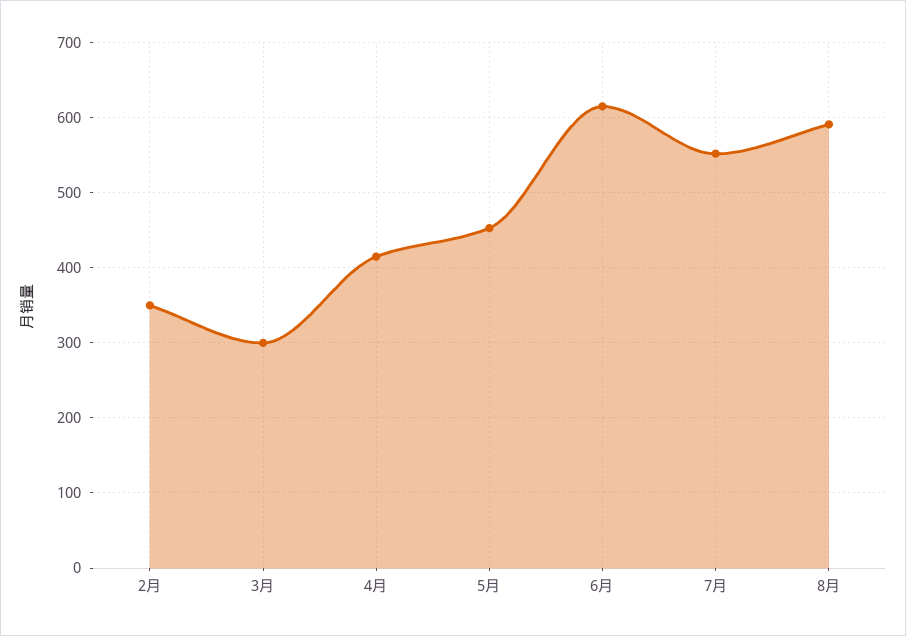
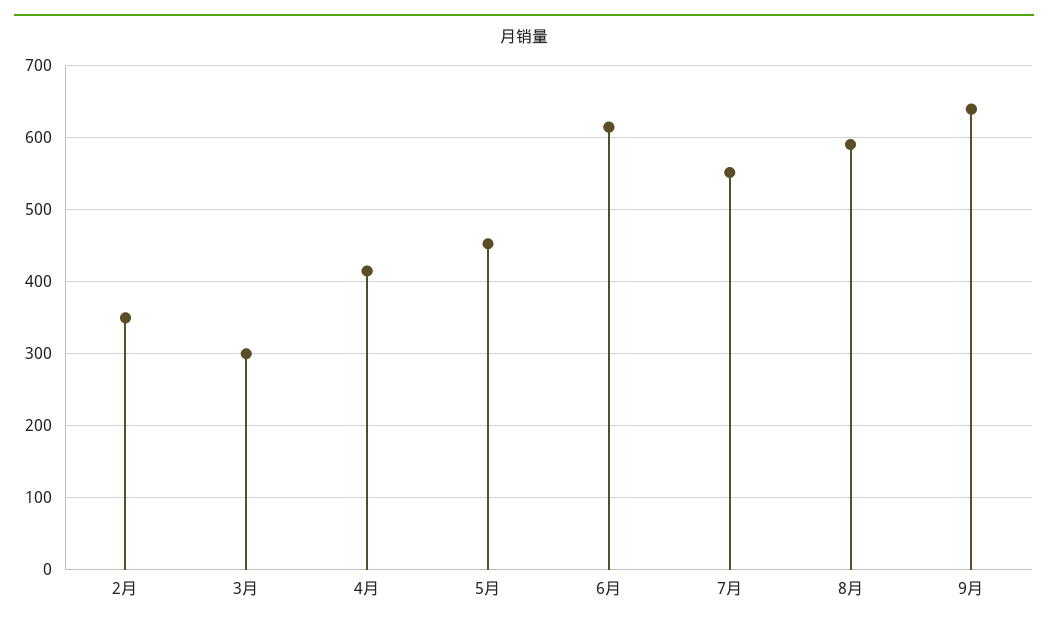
9月: none -> 640

